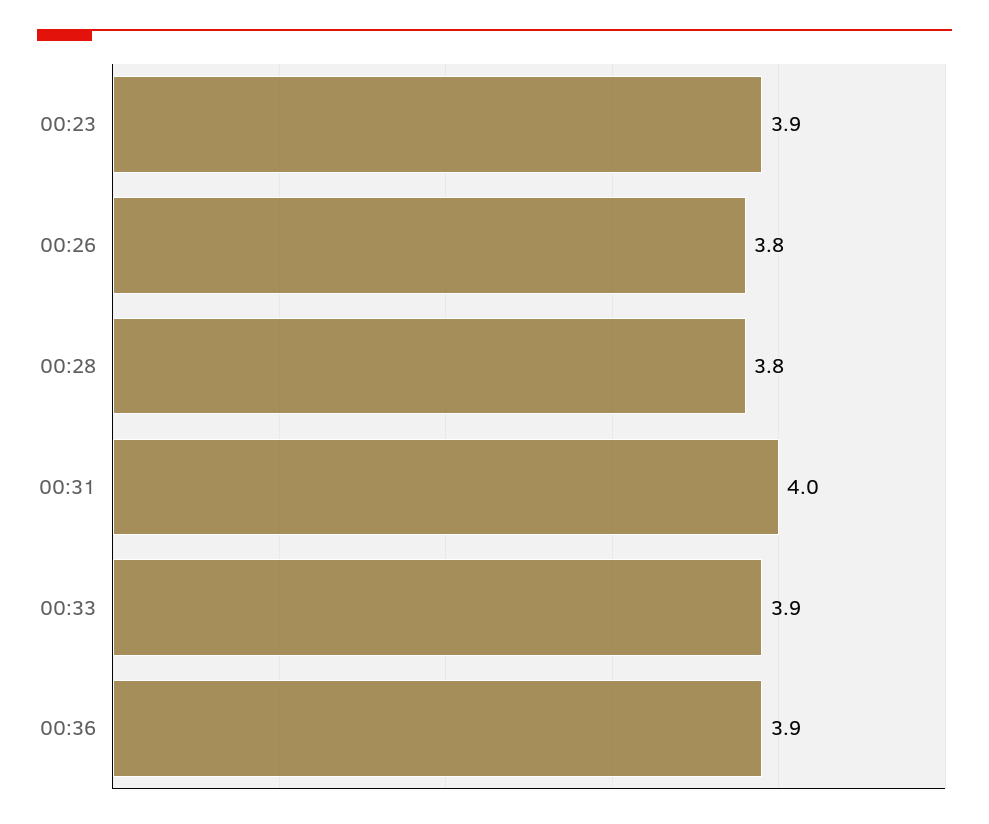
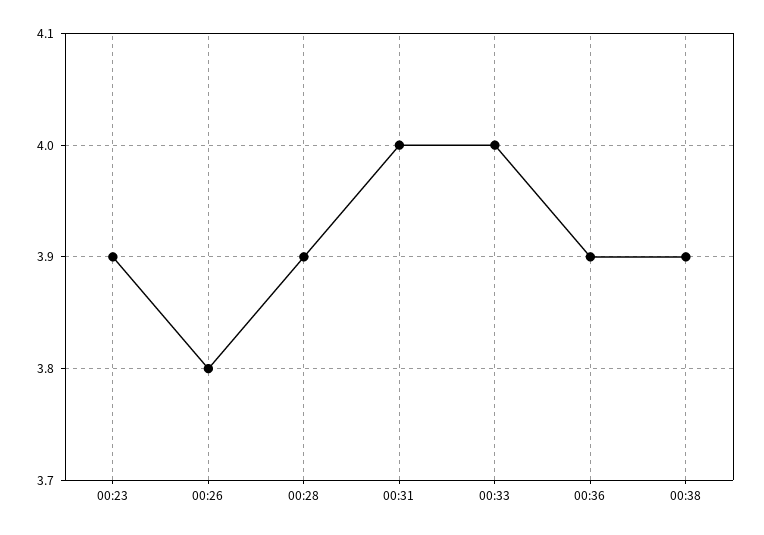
00:28: 3.8 -> 3.9
00:33: 3.9 -> 4
00:38: none -> 3.9

